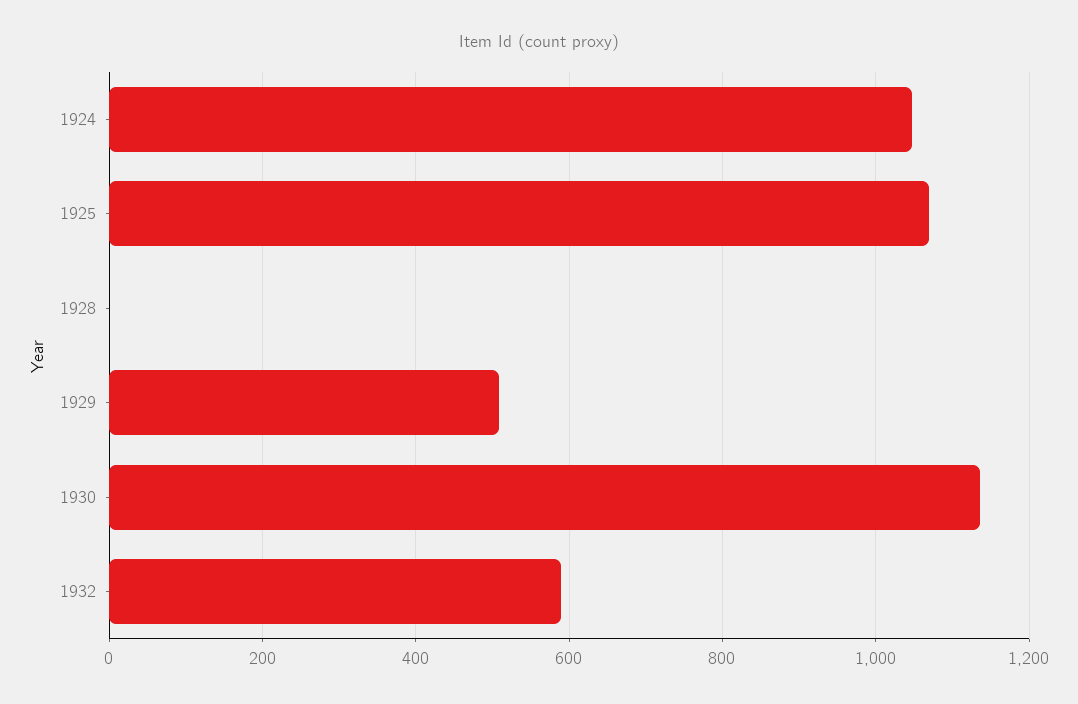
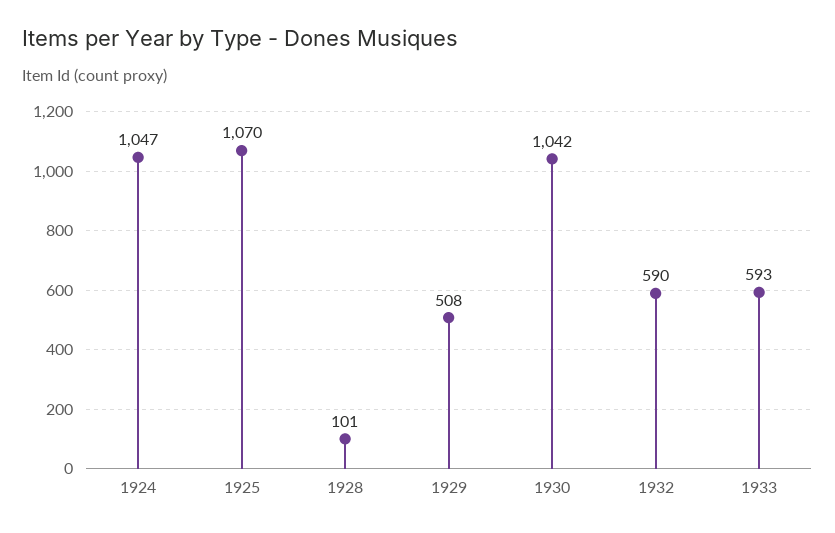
1928: 0 -> 101
1930: 1140 -> 1042
1933: none -> 593

